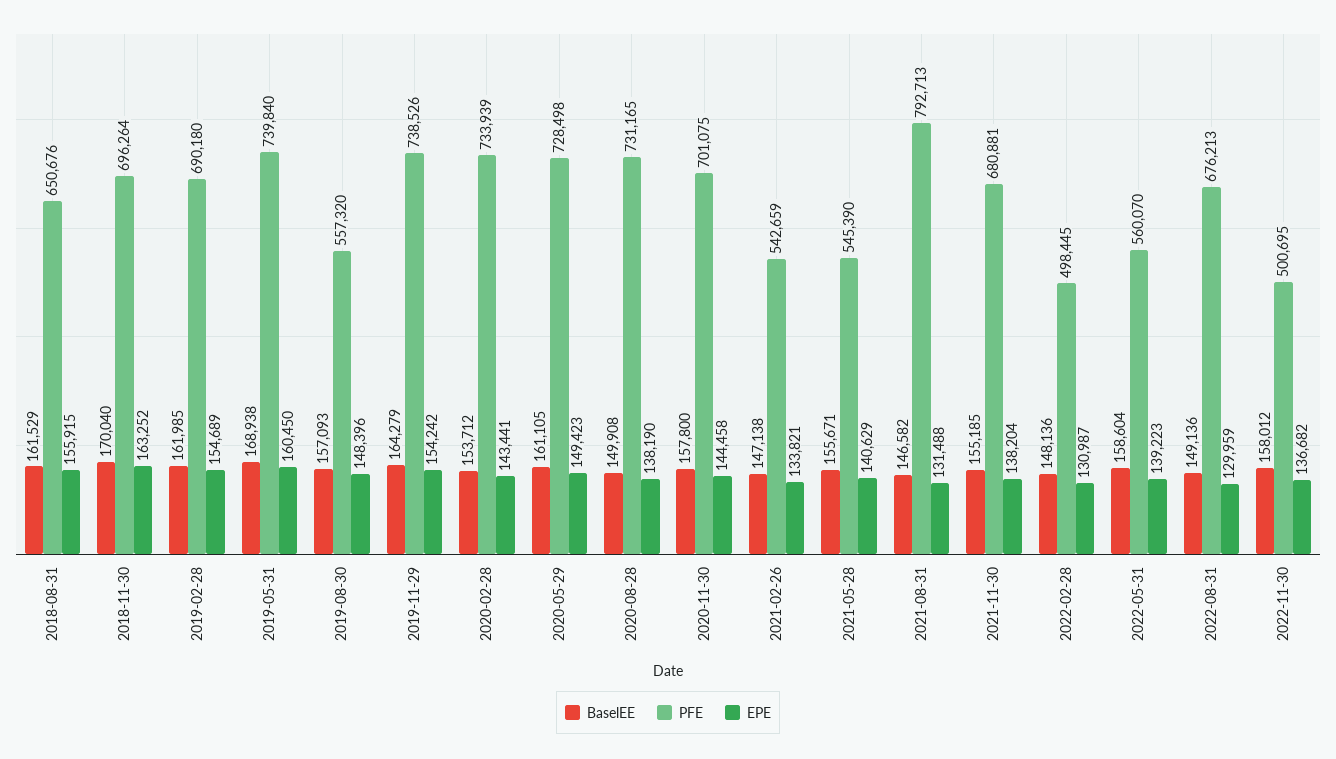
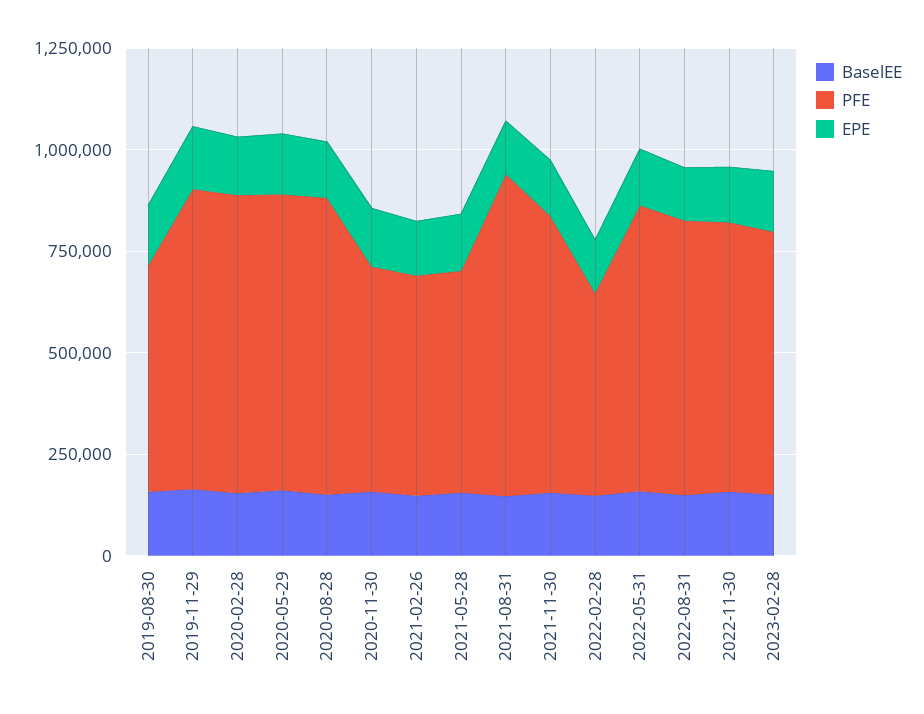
BaselEE, 2018-08-31: 161529 -> none
PFE, 2018-08-31: 650676 -> none
EPE, 2018-08-31: 155915 -> none
BaselEE, 2018-11-30: 170040 -> none
PFE, 2018-11-30: 696264 -> none
EPE, 2018-11-30: 163252 -> none
BaselEE, 2019-02-28: 161985 -> none
PFE, 2019-02-28: 690180 -> none
EPE, 2019-02-28: 154689 -> none
BaselEE, 2019-05-31: 168938 -> none
PFE, 2019-05-31: 739840 -> none
EPE, 2019-05-31: 160450 -> none
PFE, 2020-11-30: 701075 -> 550000
PFE, 2022-05-31: 560070 -> 700000
PFE, 2022-11-30: 500695 -> 650000
BaselEE, 2023-02-28: none -> 150000
PFE, 2023-02-28: none -> 650000
EPE, 2023-02-28: none -> 150000

